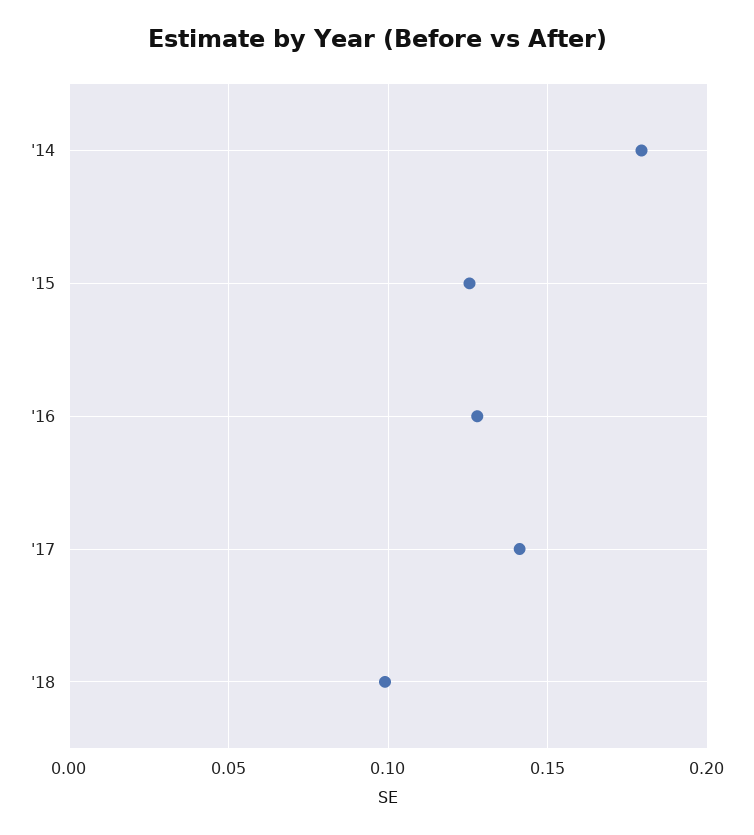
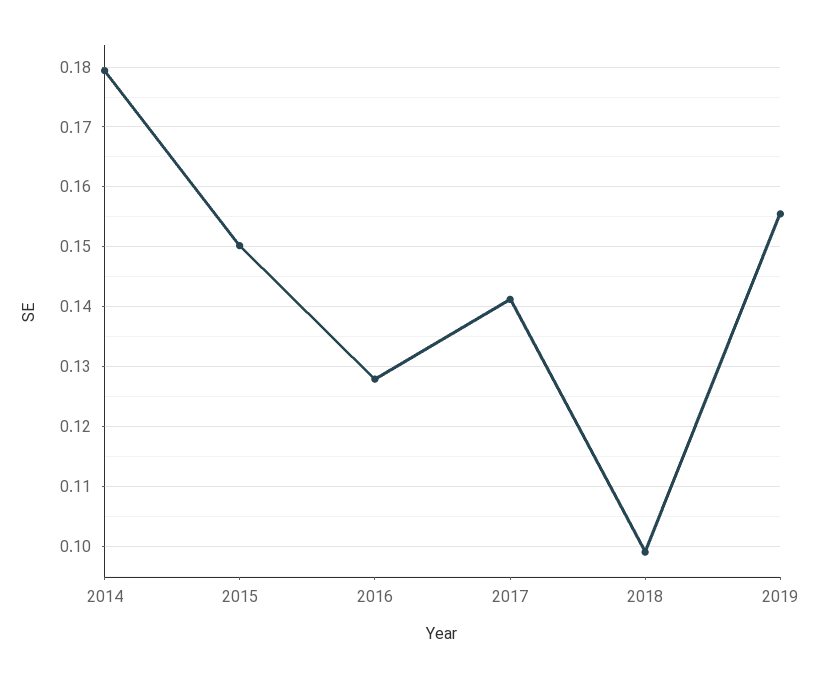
'15: 0.125 -> 0.15
2019: none -> 0.156

